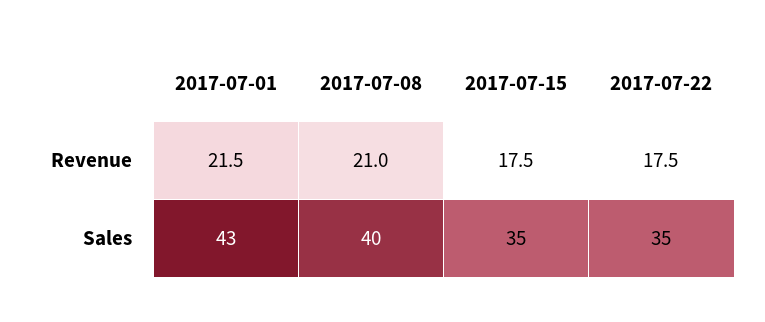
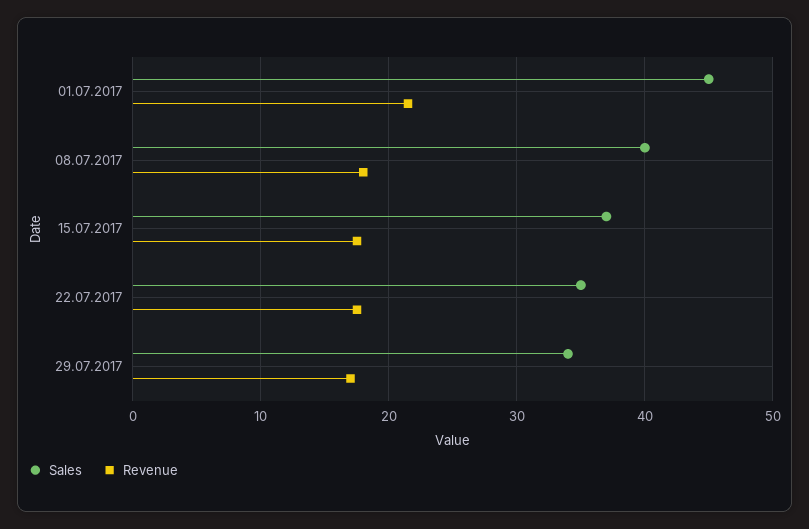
Revenue, 2017-07-08: 21 -> 18
Sales, 2017-07-01: 43 -> 45
Sales, 2017-07-15: 35 -> 37
Sales, 29.07.2017: none -> 34
Revenue, 29.07.2017: none -> 17

